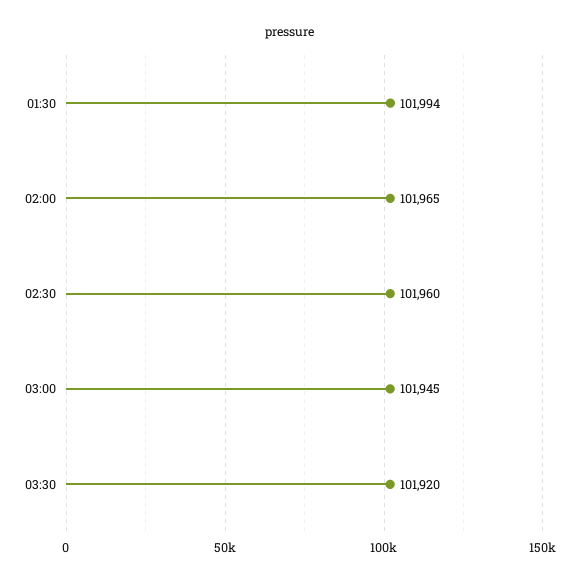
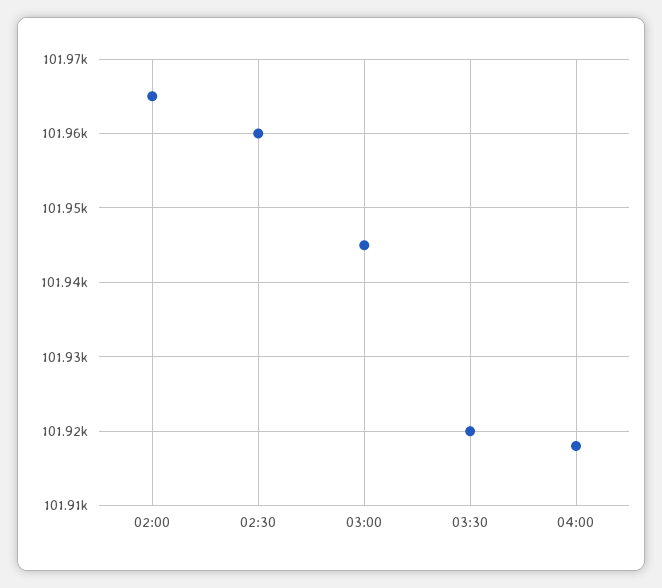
01:30: 101994 -> none
04:00: none -> 101918

